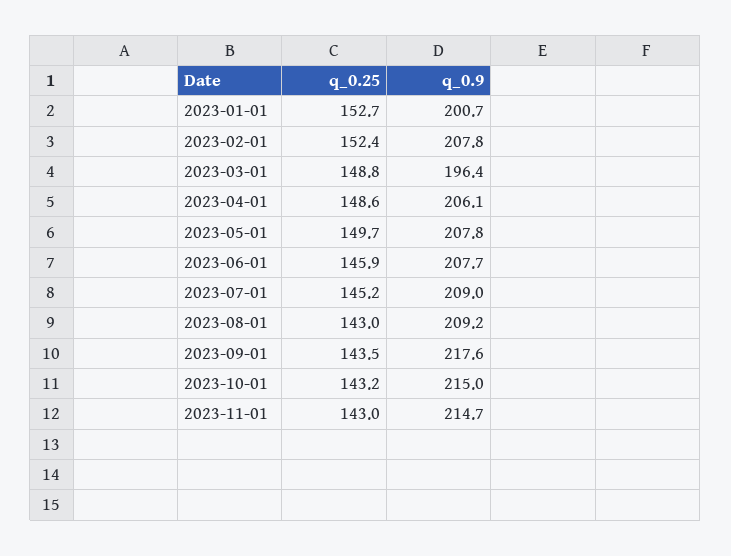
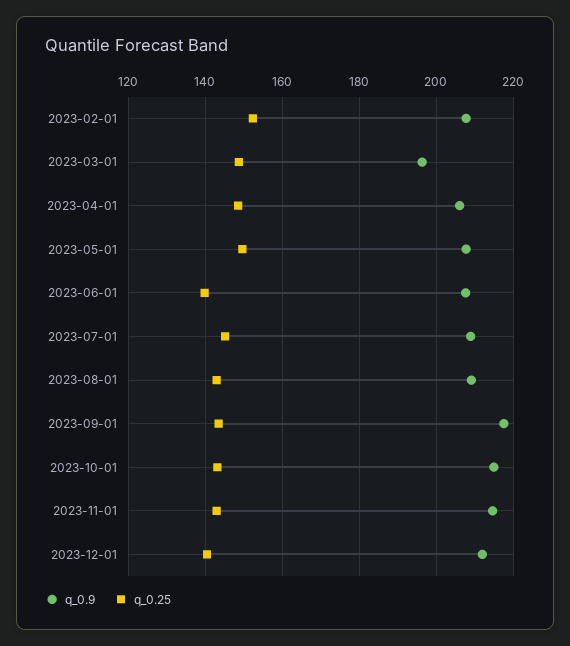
q_0.25, 2023-01-01: 152.7 -> none
q_0.9, 2023-01-01: 200.7 -> none
q_0.25, 2023-06-01: 145.9 -> 140
q_0.9, 2023-12-01: none -> 212
q_0.25, 2023-12-01: none -> 140

